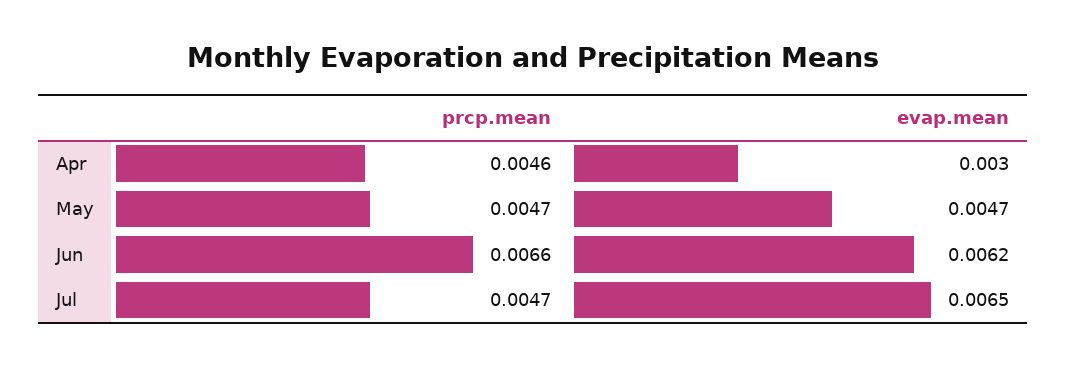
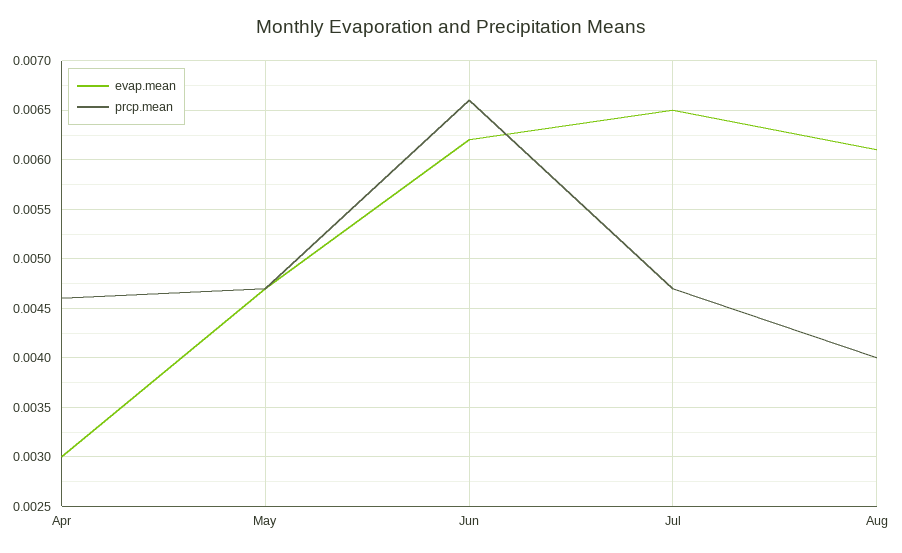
evap.mean, Aug: none -> 0.0061
prcp.mean, Aug: none -> 0.004

